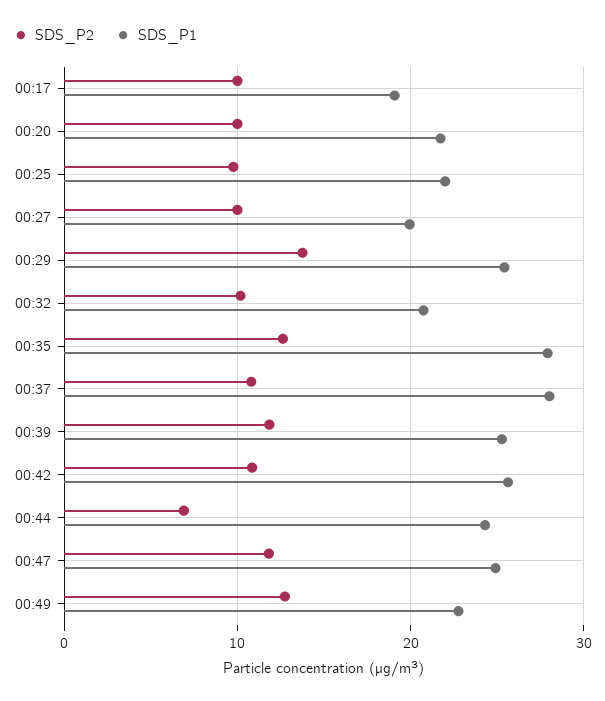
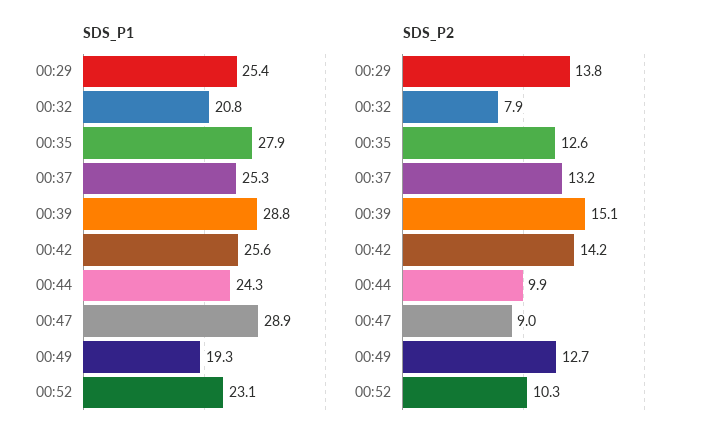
SDS_P2, 00:17: 10 -> none
SDS_P1, 00:17: 19 -> none
SDS_P2, 00:20: 10 -> none
SDS_P1, 00:20: 22 -> none
SDS_P2, 00:25: 10 -> none
SDS_P1, 00:25: 22 -> none
SDS_P2, 00:27: 10 -> none
SDS_P1, 00:27: 20 -> none
SDS_P2, 00:32: 10 -> 7.9
SDS_P2, 00:37: 11 -> 13.2
SDS_P1, 00:37: 28 -> 25.3
SDS_P2, 00:39: 12 -> 15.1
SDS_P1, 00:39: 25 -> 28.8
SDS_P2, 00:42: 11 -> 14.2
SDS_P2, 00:44: 7 -> 9.9
SDS_P2, 00:47: 12 -> 9
SDS_P1, 00:47: 25 -> 28.9
SDS_P1, 00:49: 23 -> 19.3
SDS_P1, 00:52: none -> 23.1
SDS_P2, 00:52: none -> 10.3

